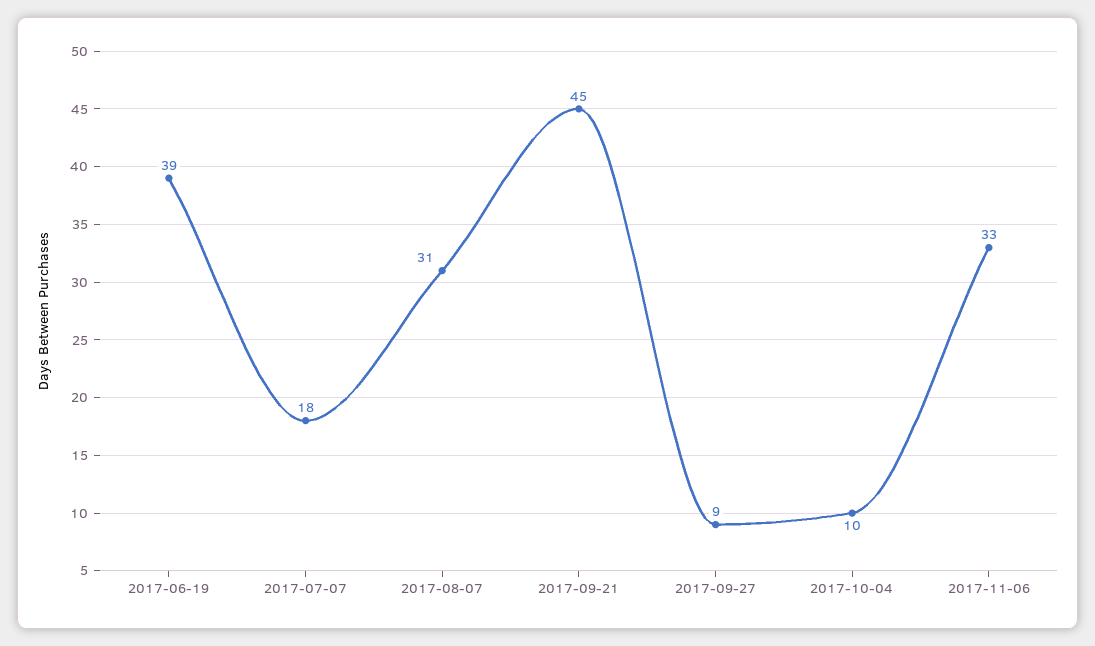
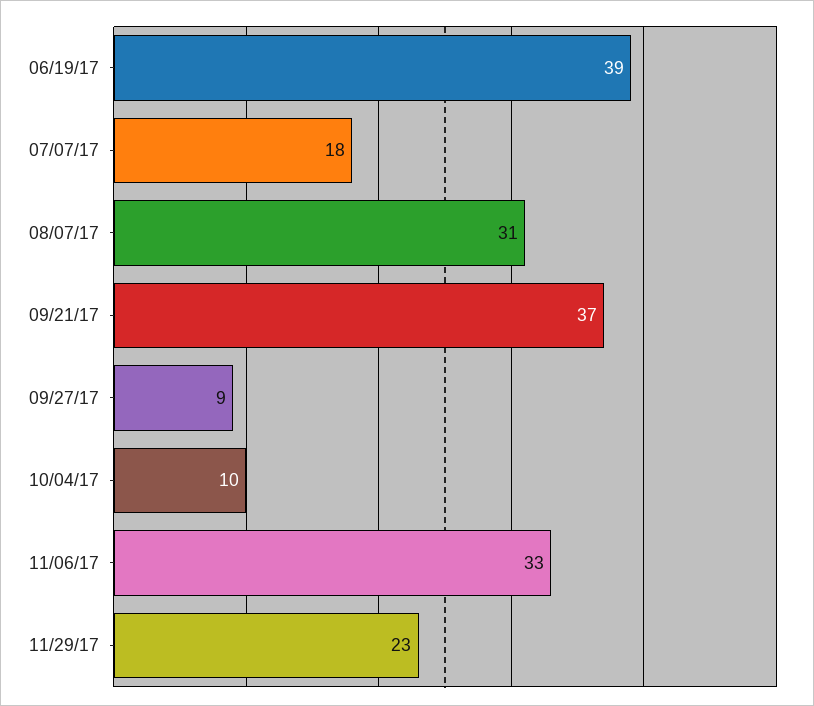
2017-09-21: 45 -> 37
11/29/17: none -> 23

